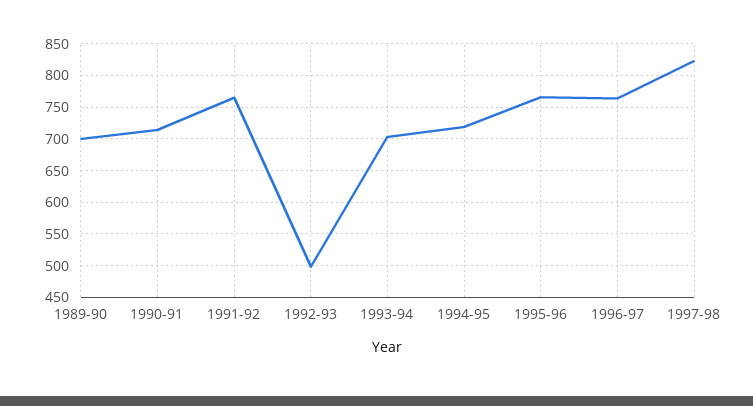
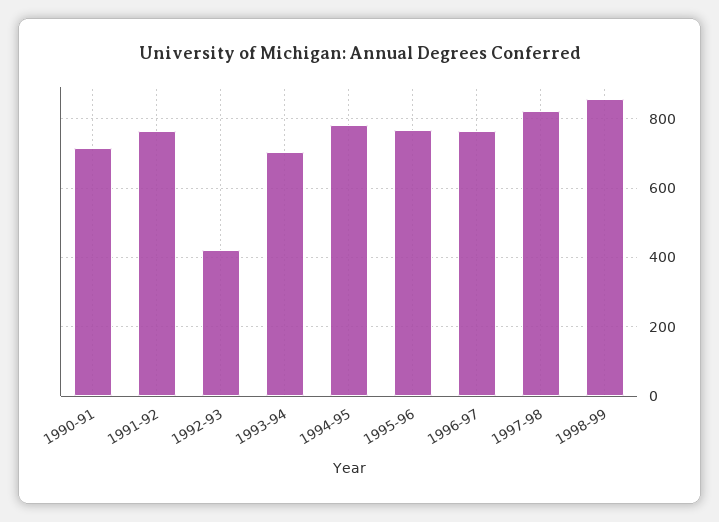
1989-90: 700 -> none
1992-93: 500 -> 420
1994-95: 720 -> 780
1998-99: none -> 860

